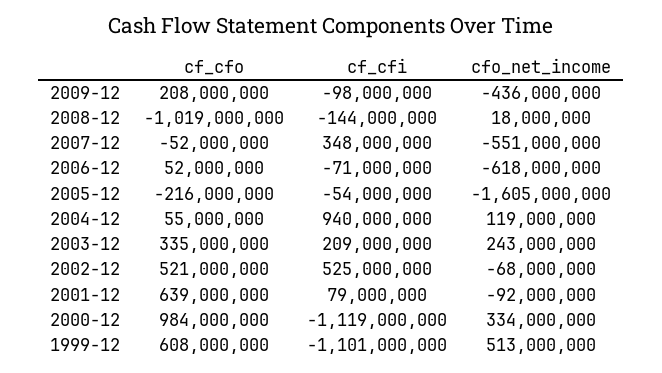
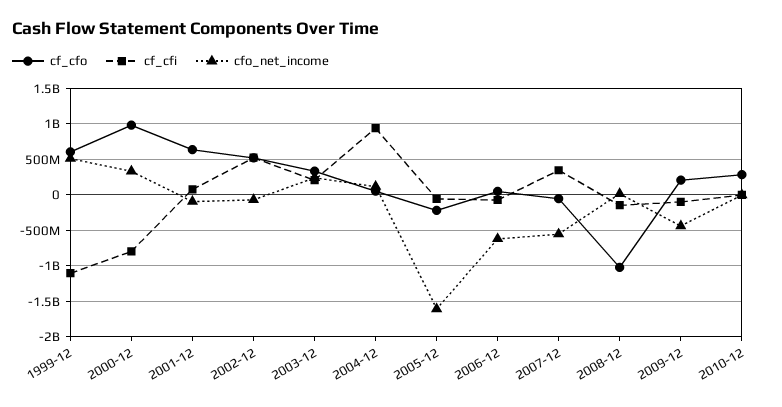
cf_cfi, 2000-12: -1119000000 -> -800000000
cf_cfo, 2010-12: none -> 300000000
cf_cfi, 2010-12: none -> 0
cfo_net_income, 2010-12: none -> 0

